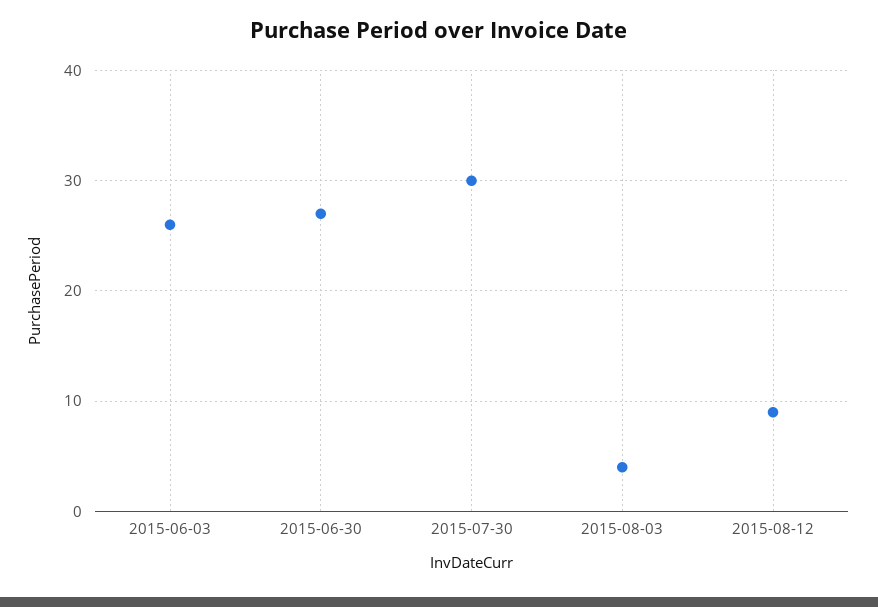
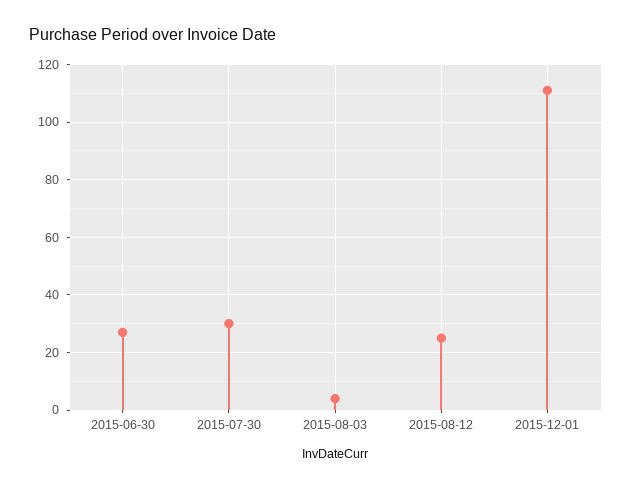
2015-06-03: 26 -> none
2015-08-12: 9 -> 25
2015-12-01: none -> 110

